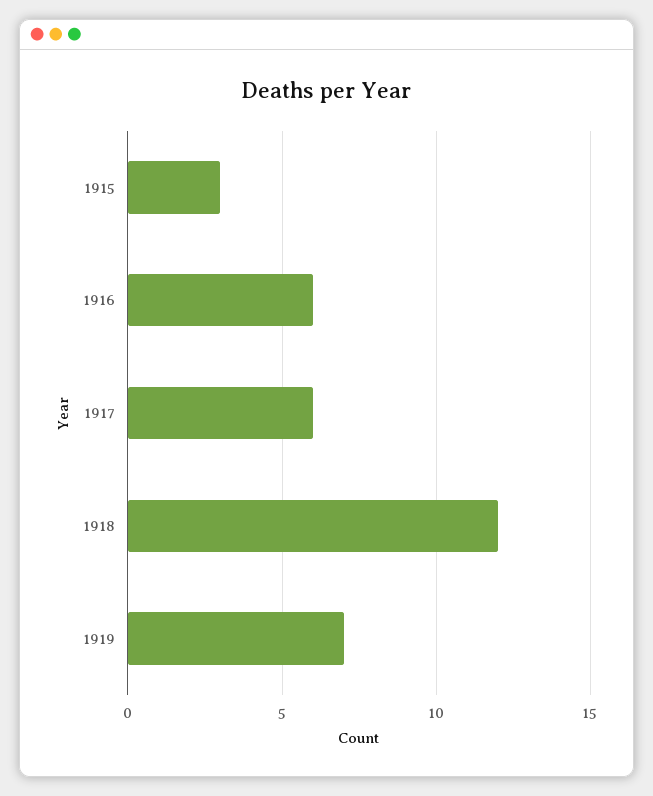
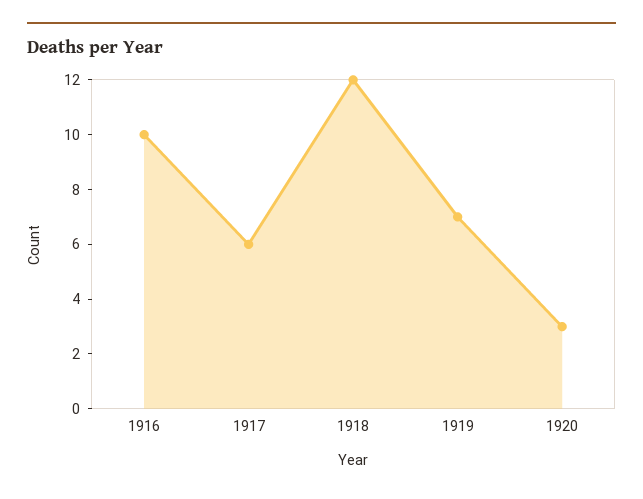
1915: 3 -> none
1916: 6 -> 10
1920: none -> 3

